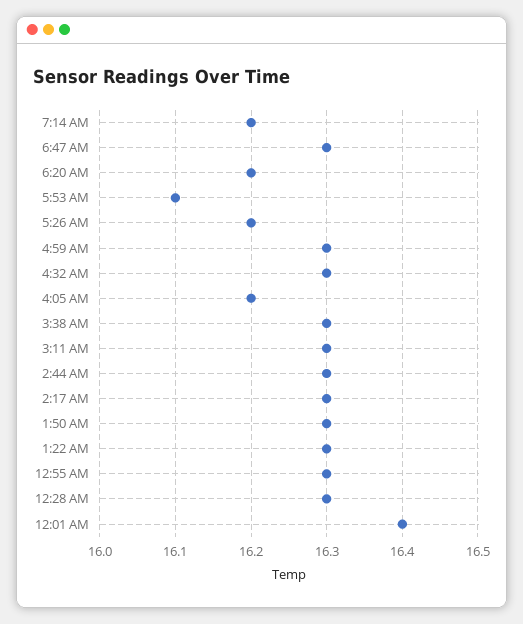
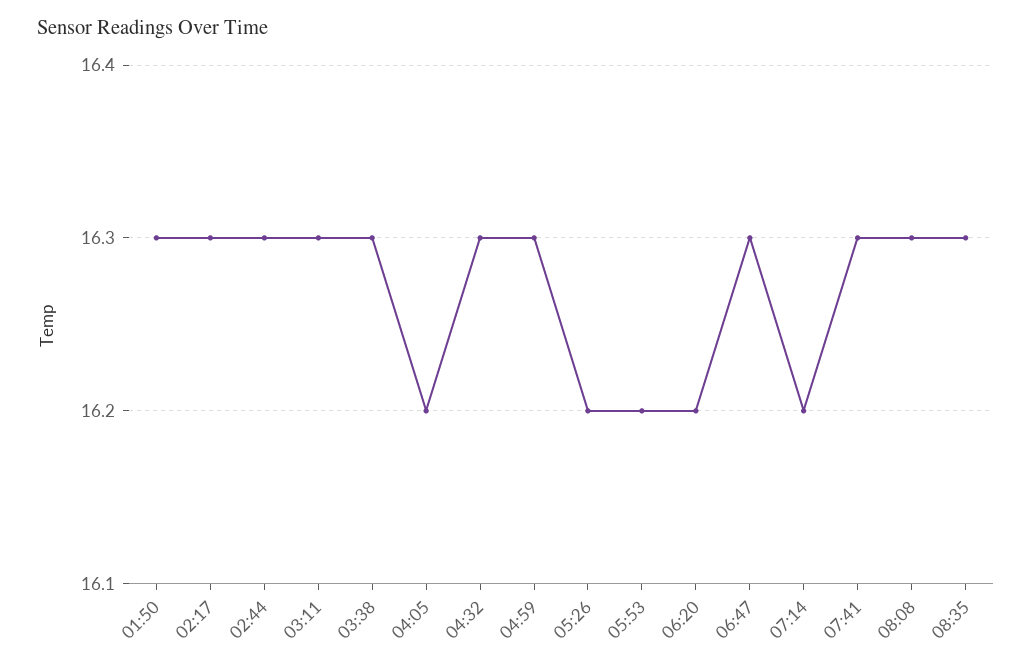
5:53 AM: 16.1 -> 16.2
1:22 AM: 16.3 -> none
12:55 AM: 16.3 -> none
12:28 AM: 16.3 -> none
12:01 AM: 16.4 -> none
07:41: none -> 16.3
08:08: none -> 16.3
08:35: none -> 16.3

